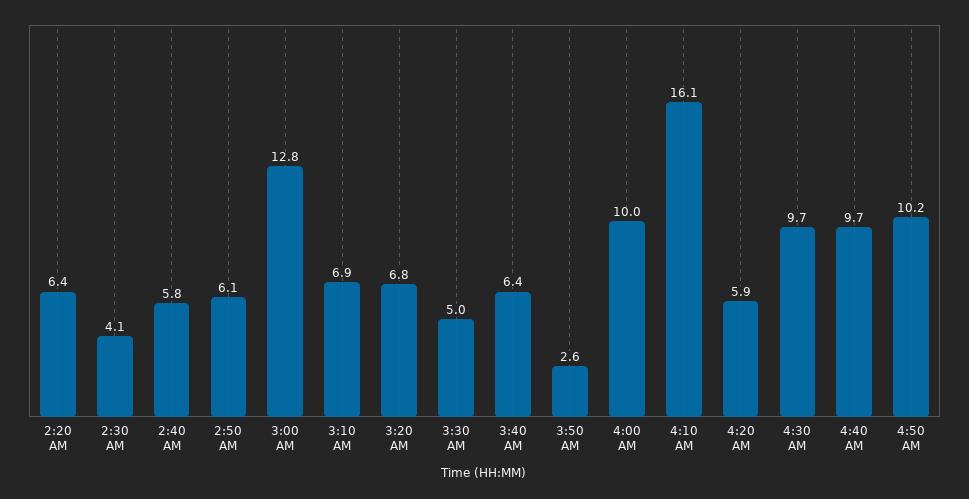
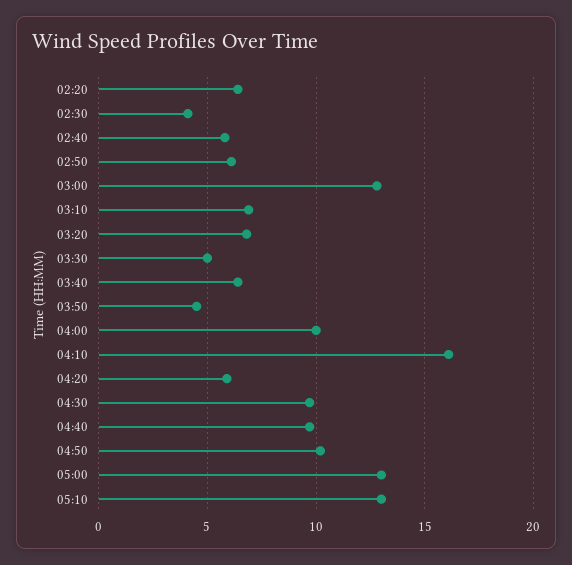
3:50 AM: 2.6 -> 4.5
05:00: none -> 13
05:10: none -> 13

